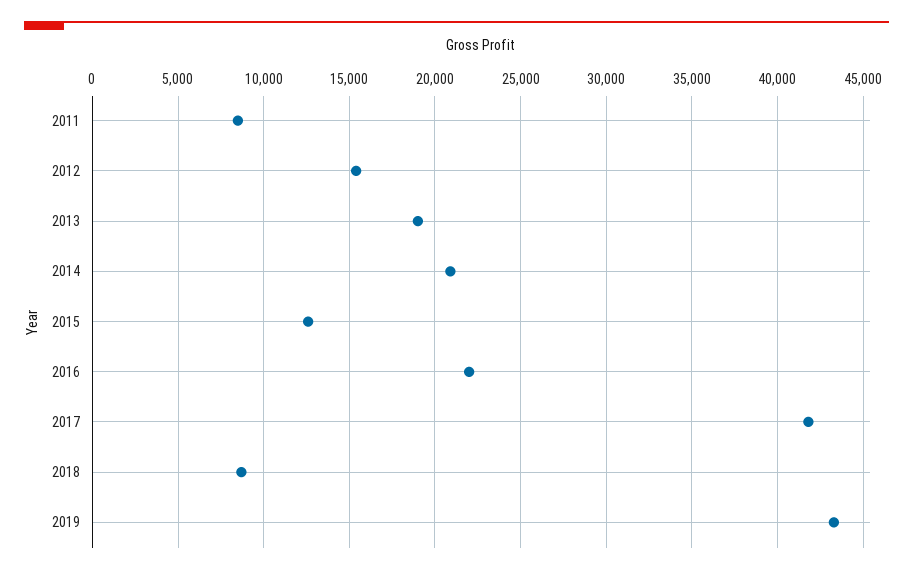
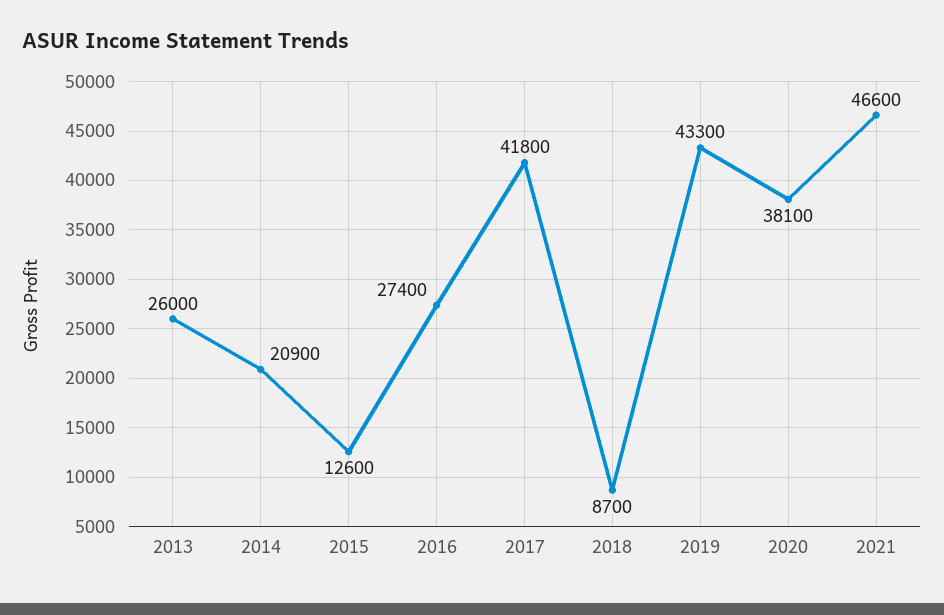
2011: 8500 -> none
2012: 15500 -> none
2013: 19000 -> 26000
2016: 22000 -> 27400
2020: none -> 38100
2021: none -> 46600

